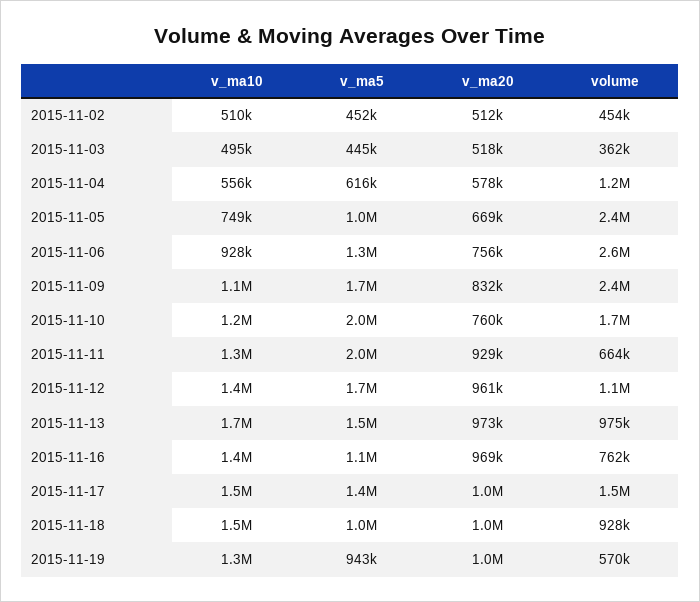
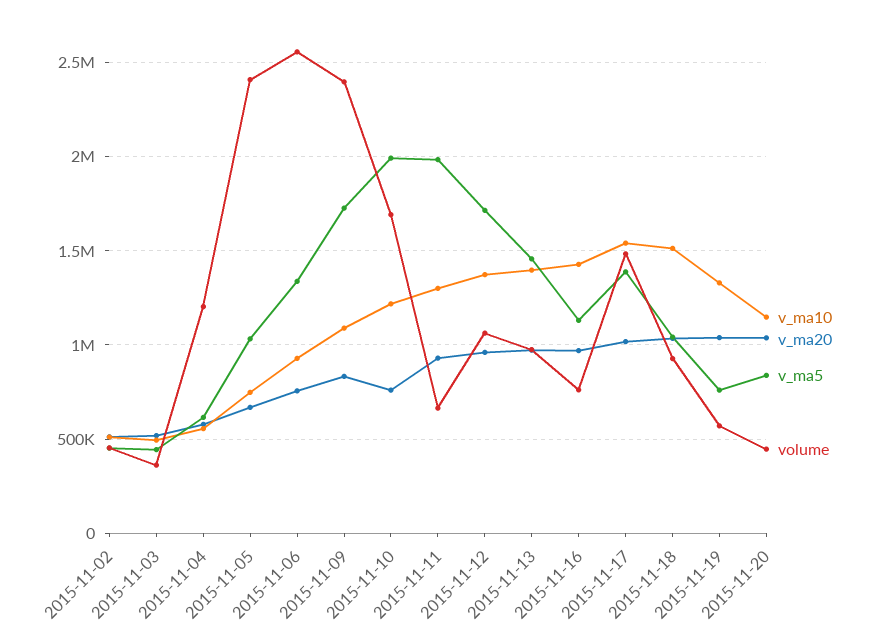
v_ma10, 2015-11-13: 1700000 -> 1400000
v_ma5, 2015-11-19: 943000 -> 750000
v_ma10, 2015-11-20: none -> 1150000
v_ma20, 2015-11-20: none -> 1050000
v_ma5, 2015-11-20: none -> 850000
volume, 2015-11-20: none -> 450000

